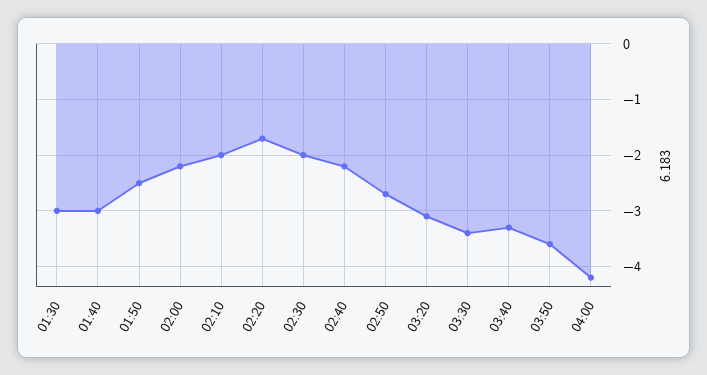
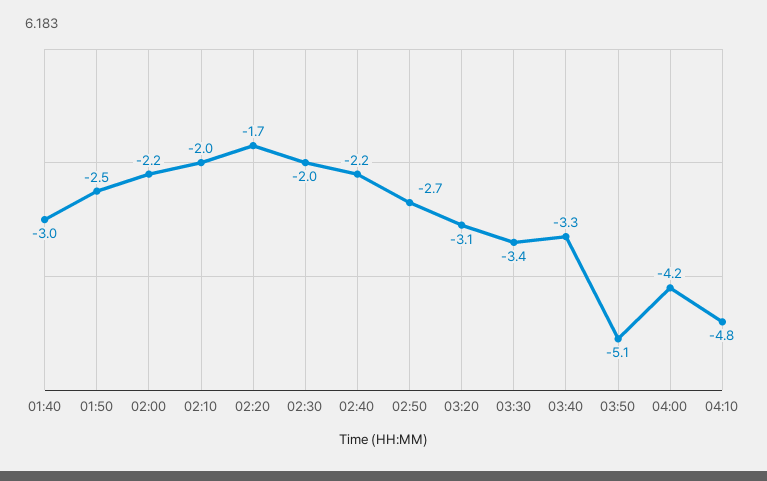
01:30: -3 -> none
03:50: -3.5 -> -5.1
04:10: none -> -4.8

